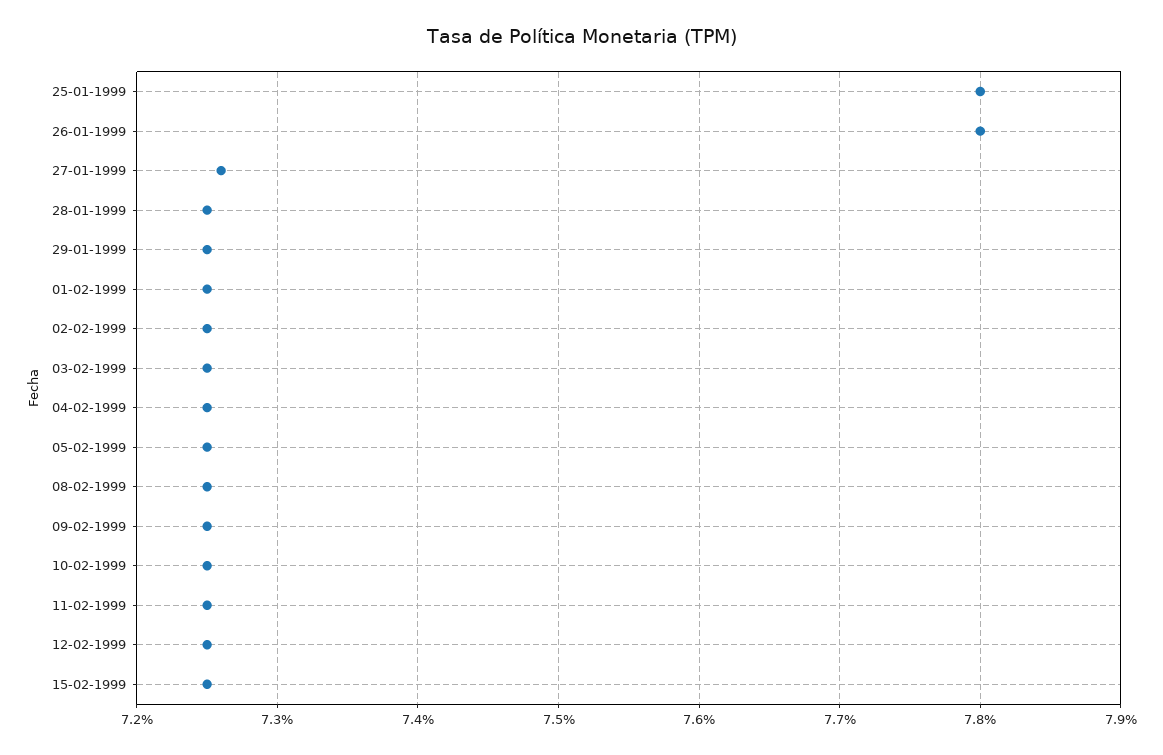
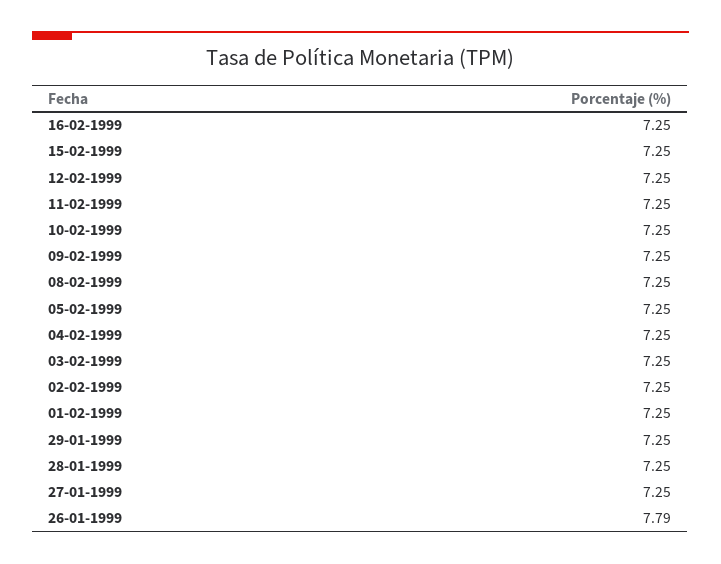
25-01-1999: 7.8 -> none
26-01-1999: 7.8 -> 7.79
27-01-1999: 7.26 -> 7.25
16-02-1999: none -> 7.25

